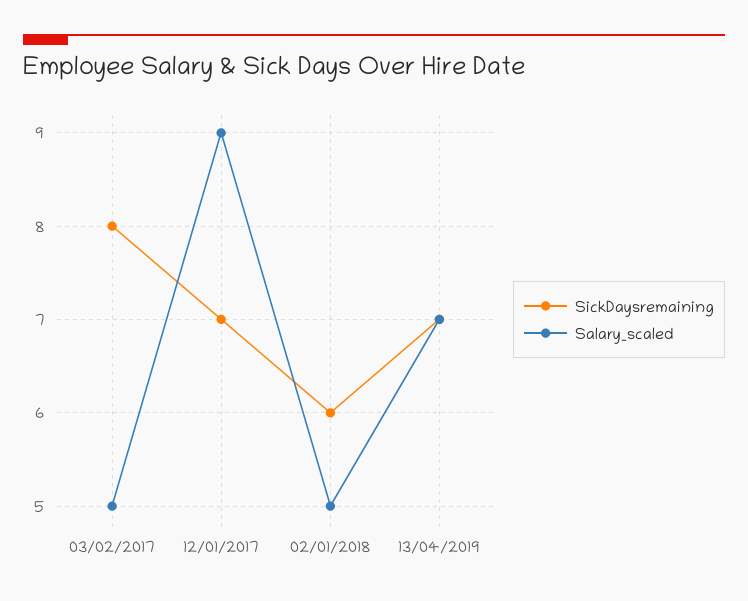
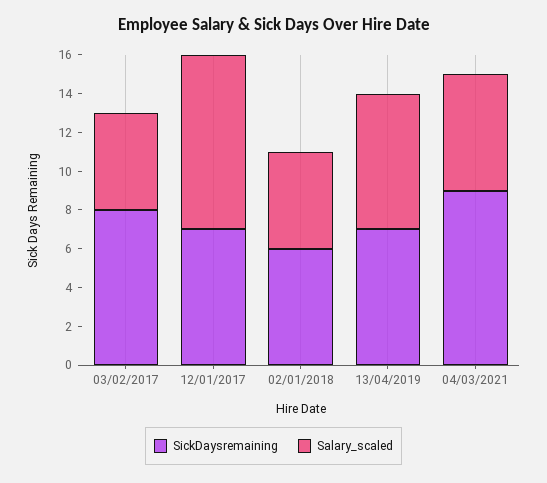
SickDaysremaining, 04/03/2021: none -> 9
Salary_scaled, 04/03/2021: none -> 6

